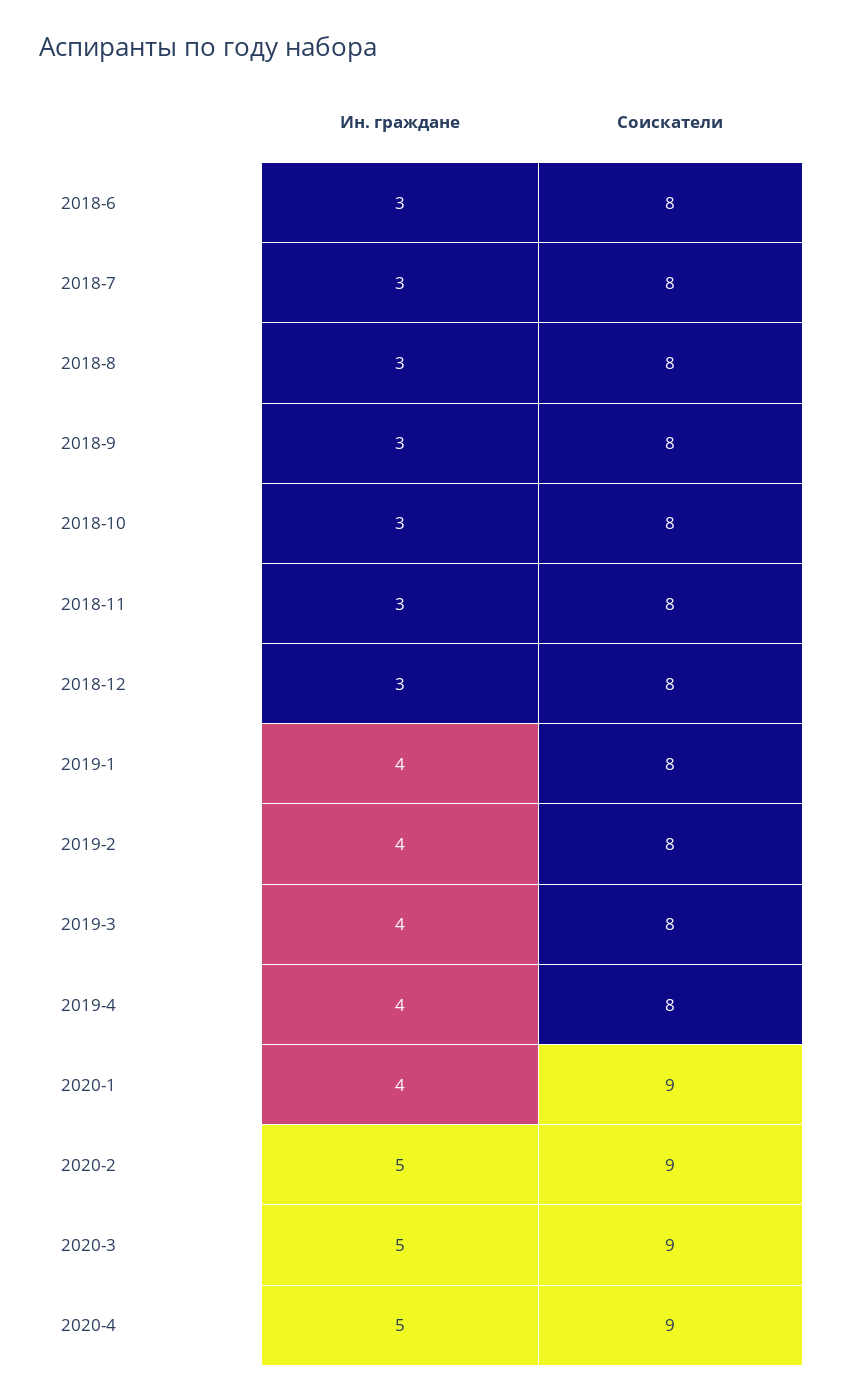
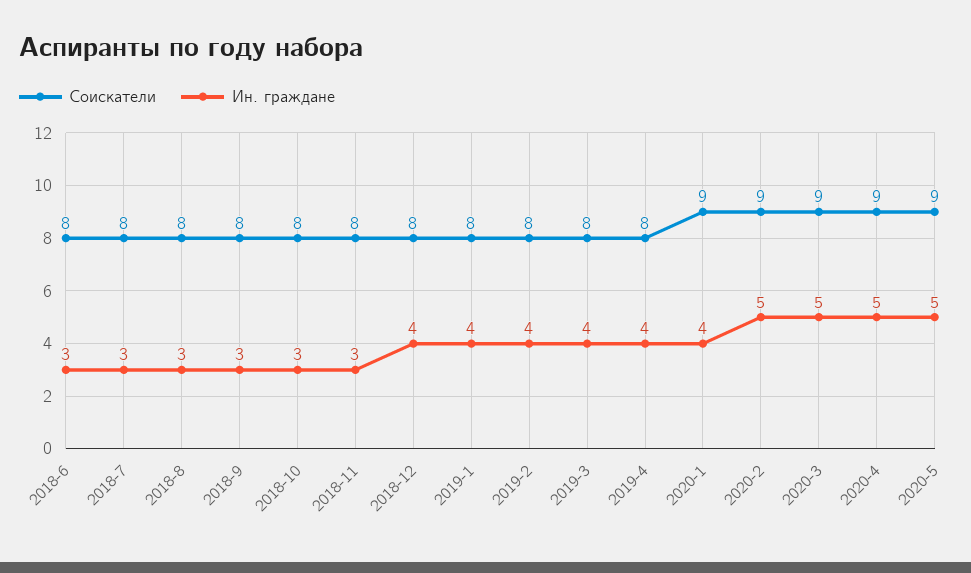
Ин. граждане, 2018-12: 3 -> 4
Соискатели, 2020-5: none -> 9
Ин. граждане, 2020-5: none -> 5

